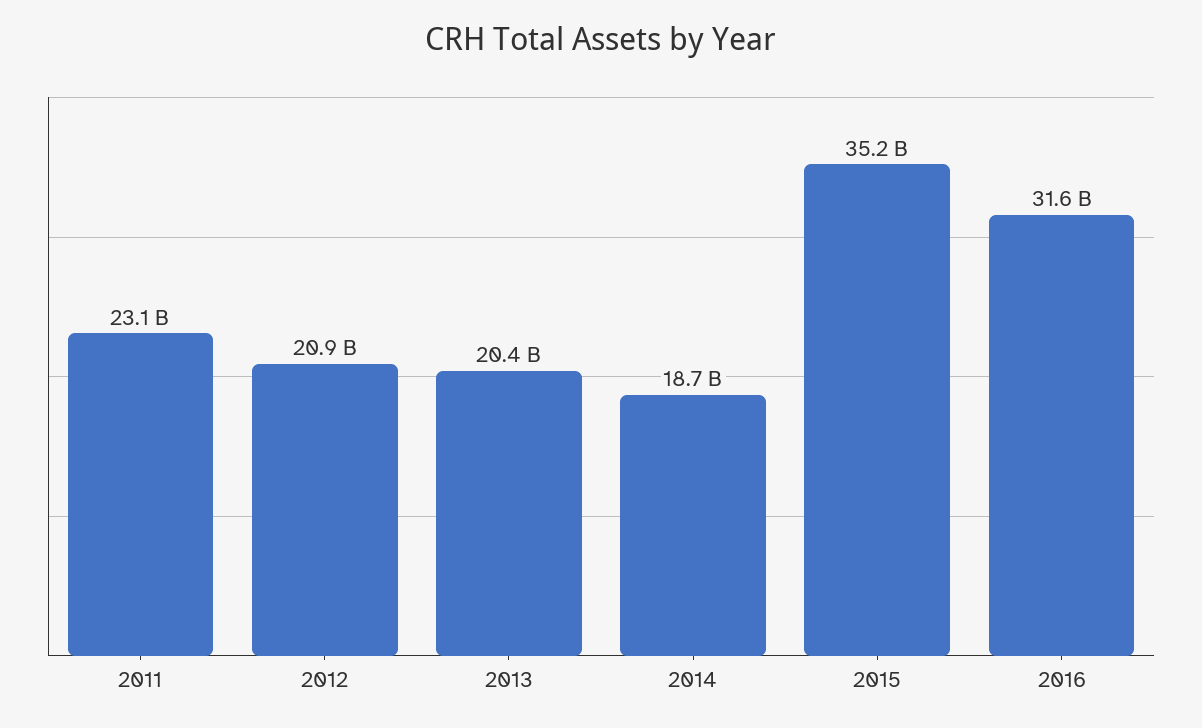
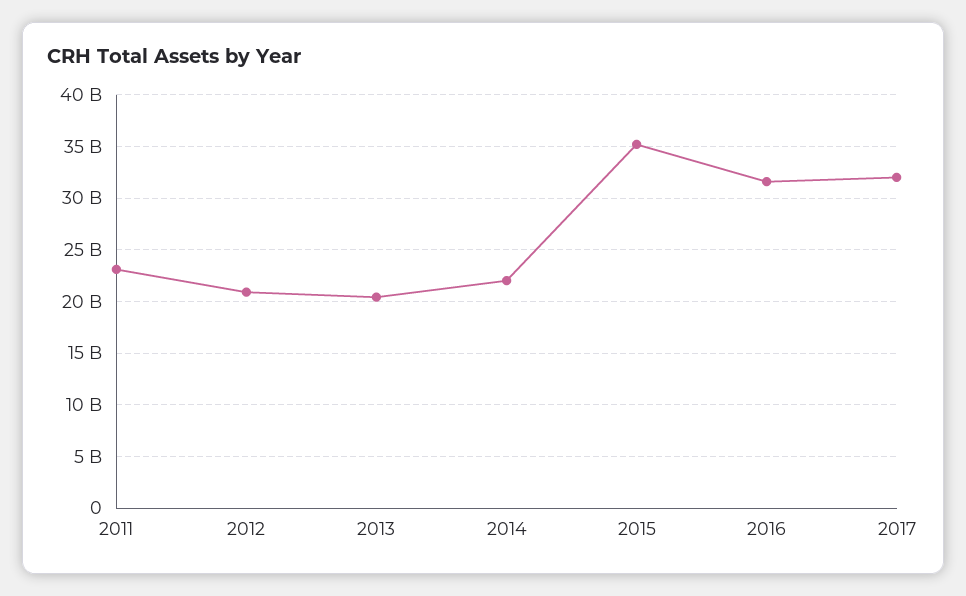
2014: 18700000000 -> 22000000000
2017: none -> 32000000000

